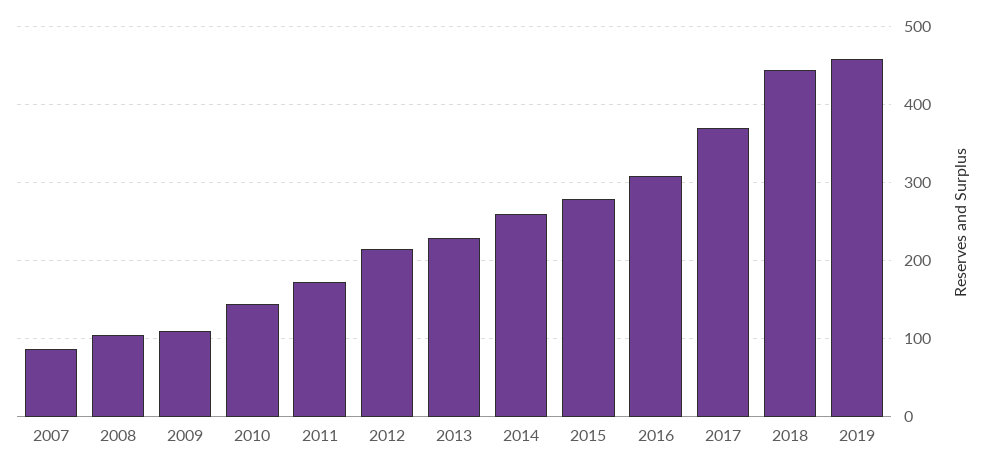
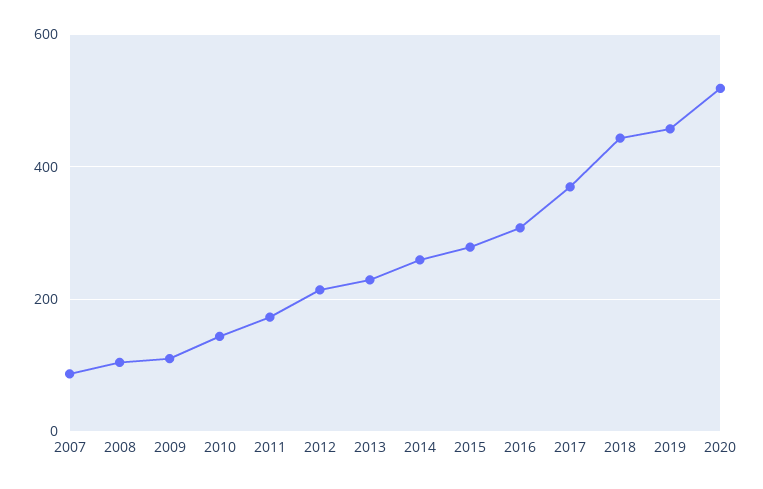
2020: none -> 520

